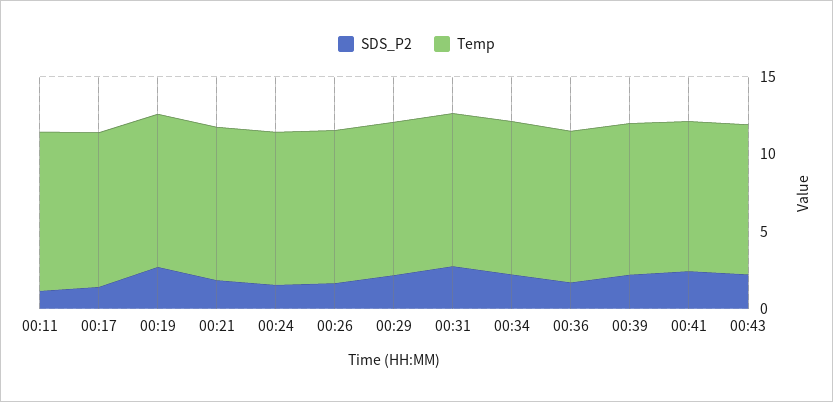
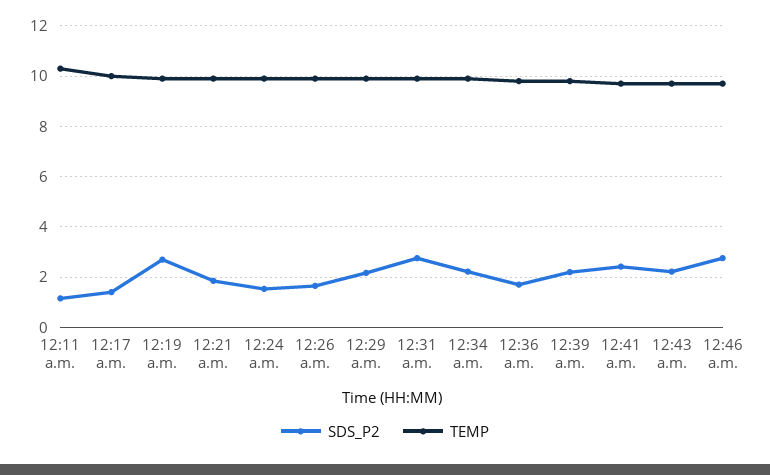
SDS_P2, 12:46 a.m.: none -> 2.75
Temp, 12:46 a.m.: none -> 9.75

